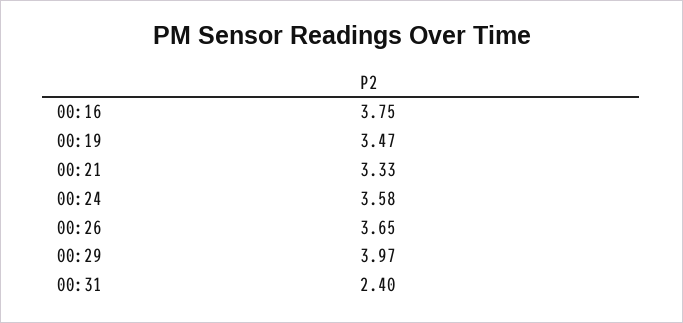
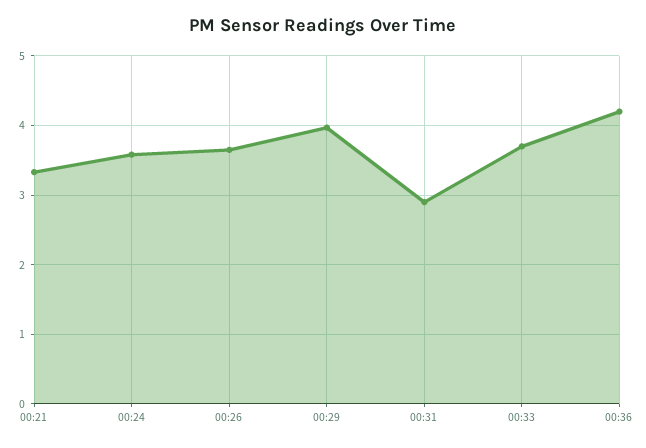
00:16: 3.75 -> none
00:19: 3.47 -> none
00:31: 2.4 -> 2.9
00:33: none -> 3.7
00:36: none -> 4.2

